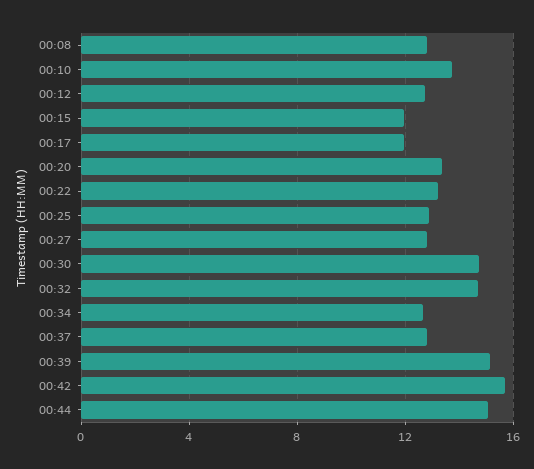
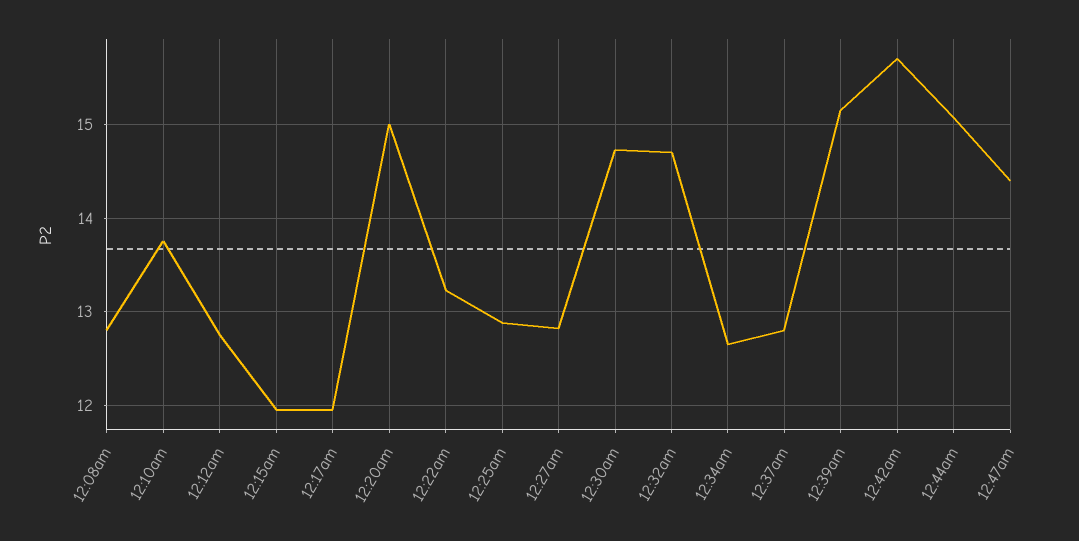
00:20: 13.5 -> 15
12:47am: none -> 14.4

